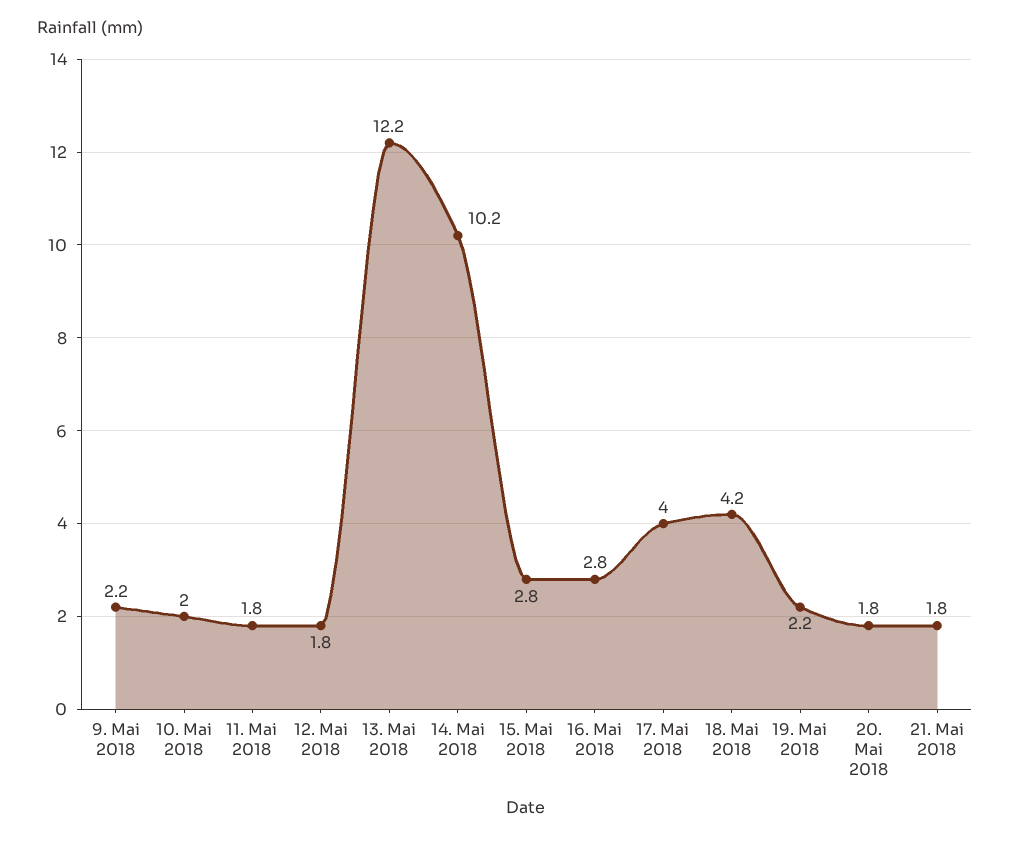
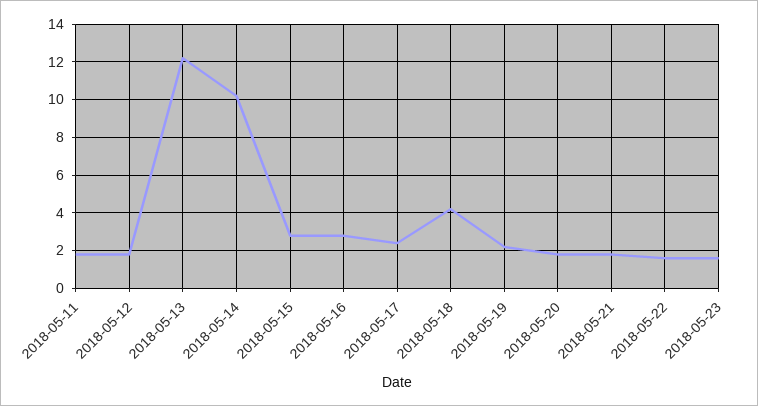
9. Mai 2018: 2.2 -> none
10. Mai 2018: 2 -> none
17. Mai 2018: 4 -> 2.5
2018-05-22: none -> 1.5
2018-05-23: none -> 1.5

